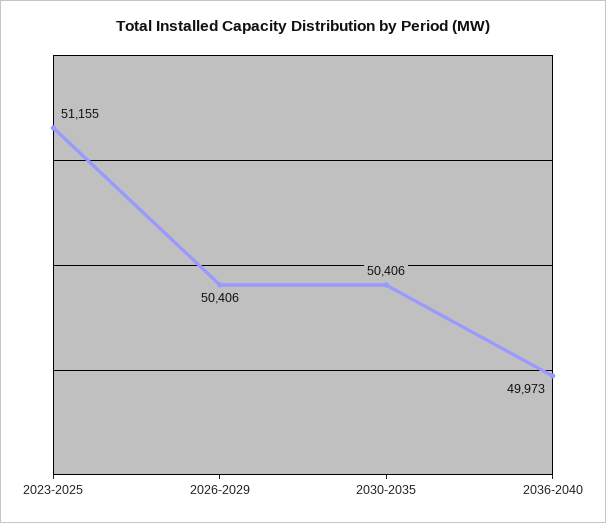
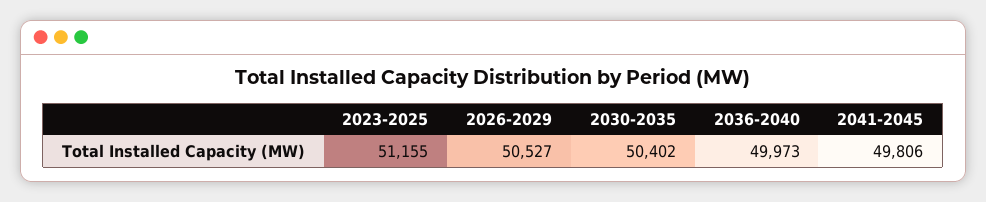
2026-2029: 50406 -> 50527
2030-2035: 50406 -> 50402
2041-2045: none -> 49806

